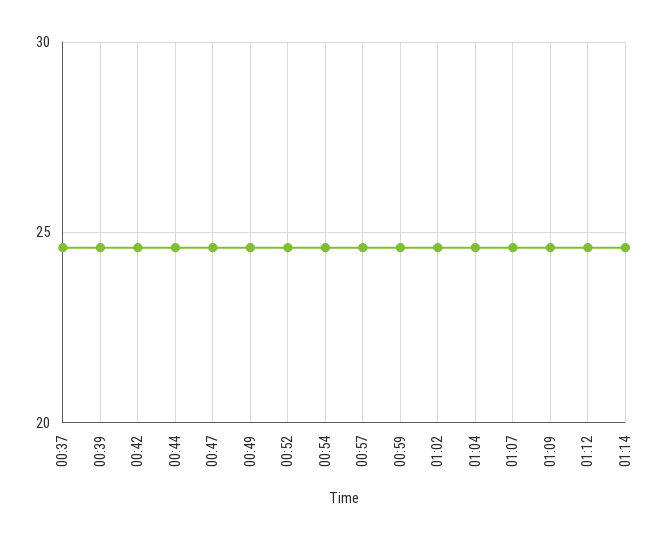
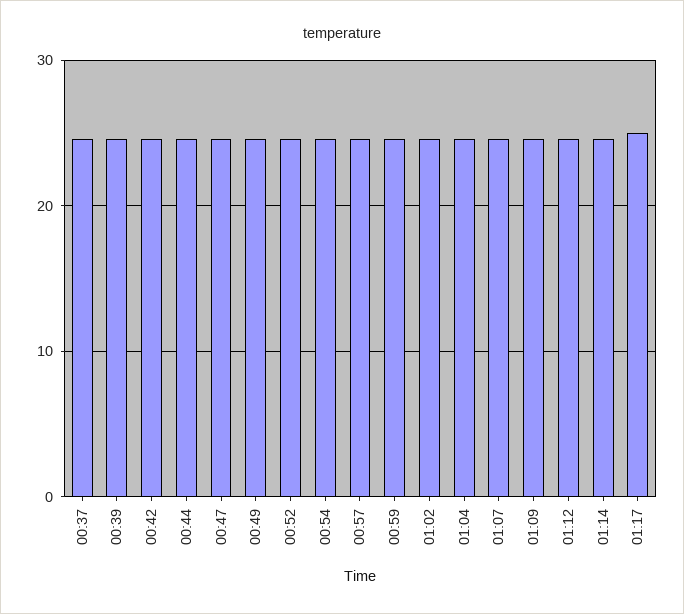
01:17: none -> 25

